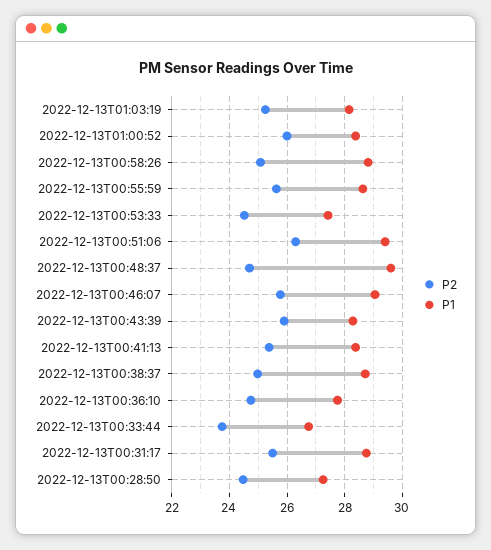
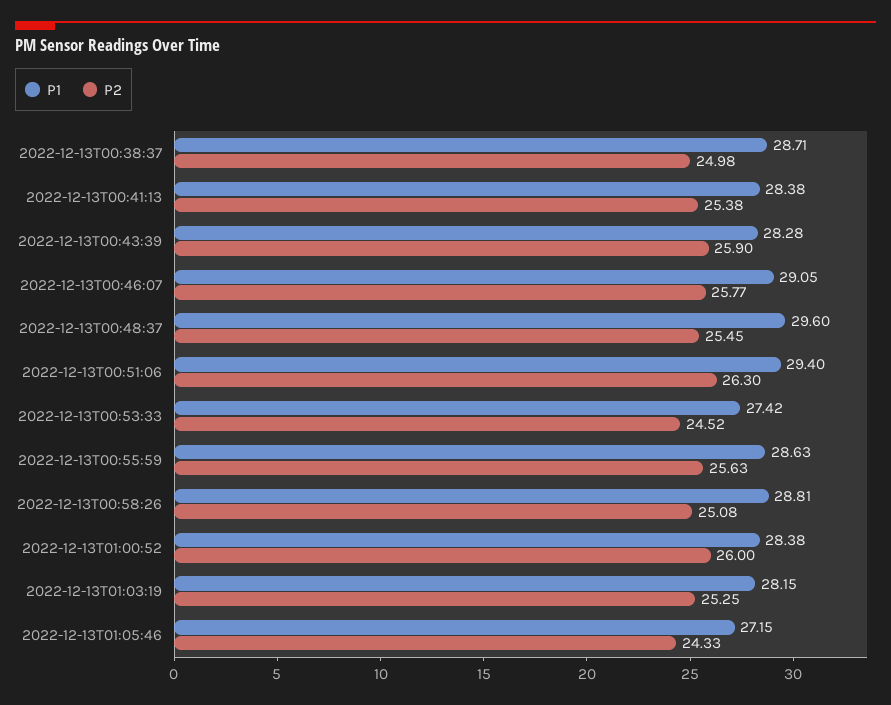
P2, 2022-12-13T00:48:37: 24.75 -> 25.45
P2, 2022-12-13T00:36:10: 24.75 -> none
P1, 2022-12-13T00:36:10: 27.75 -> none
P2, 2022-12-13T00:33:44: 23.75 -> none
P1, 2022-12-13T00:33:44: 26.75 -> none
P2, 2022-12-13T00:31:17: 25.5 -> none
P1, 2022-12-13T00:31:17: 28.75 -> none
P2, 2022-12-13T00:28:50: 24.5 -> none
P1, 2022-12-13T00:28:50: 27.25 -> none
P1, 2022-12-13T01:05:46: none -> 27.15
P2, 2022-12-13T01:05:46: none -> 24.33

